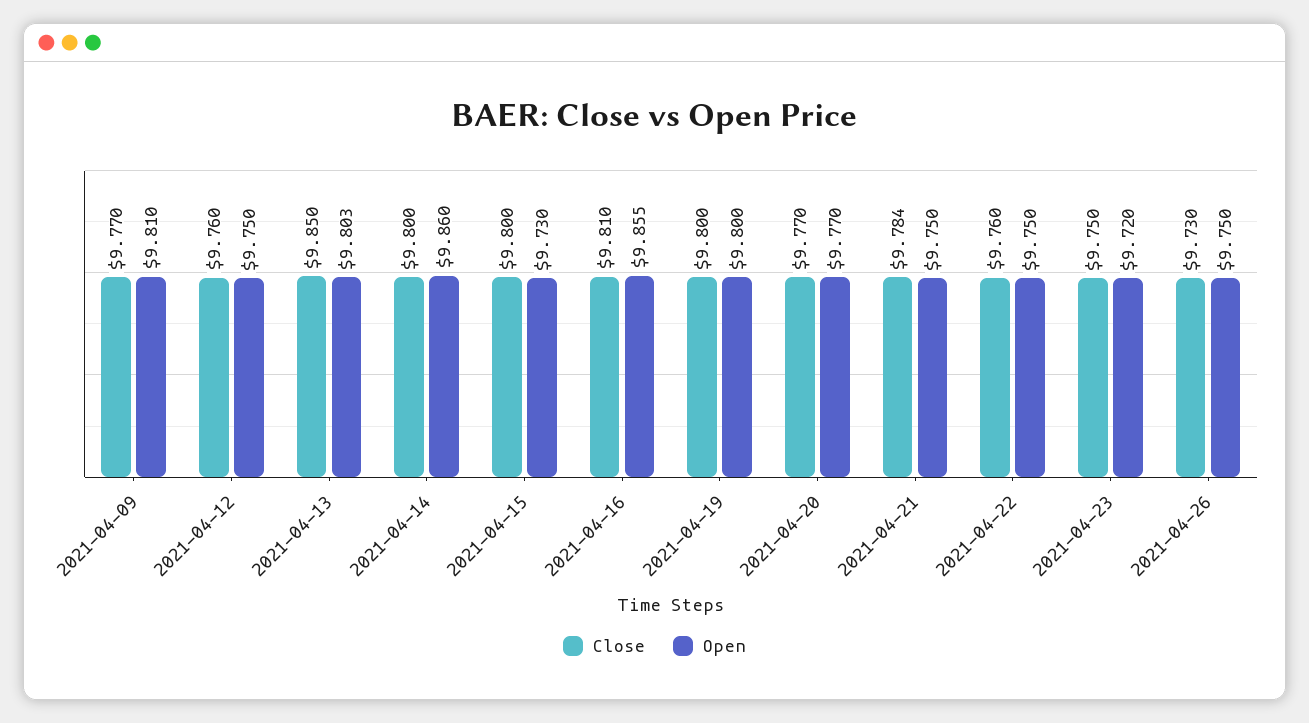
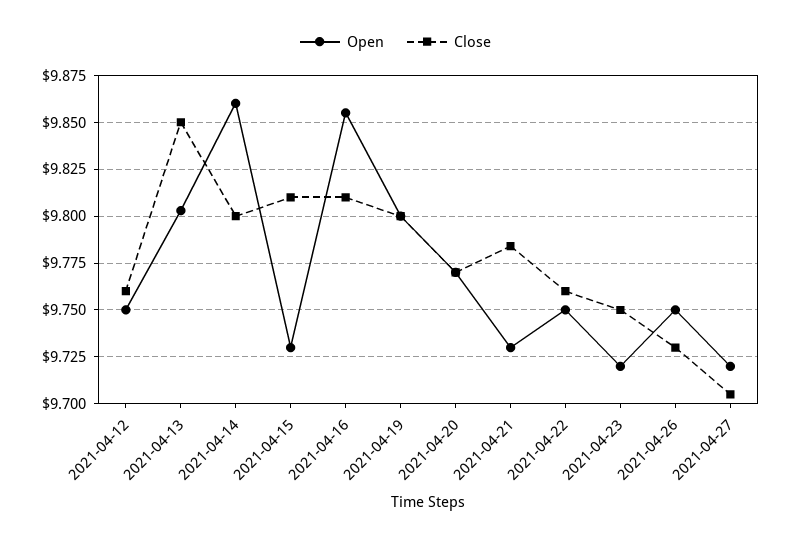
Close, 2021-04-09: 9.77 -> none
Open, 2021-04-09: 9.81 -> none
Close, 2021-04-15: 9.8 -> 9.81
Open, 2021-04-21: 9.75 -> 9.73
Open, 2021-04-27: none -> 9.72
Close, 2021-04-27: none -> 9.705

